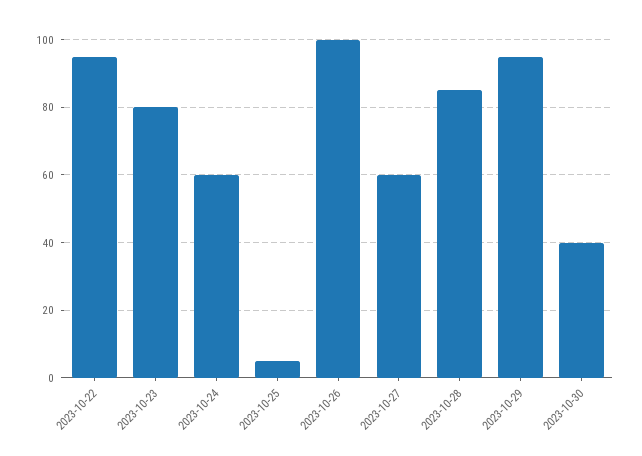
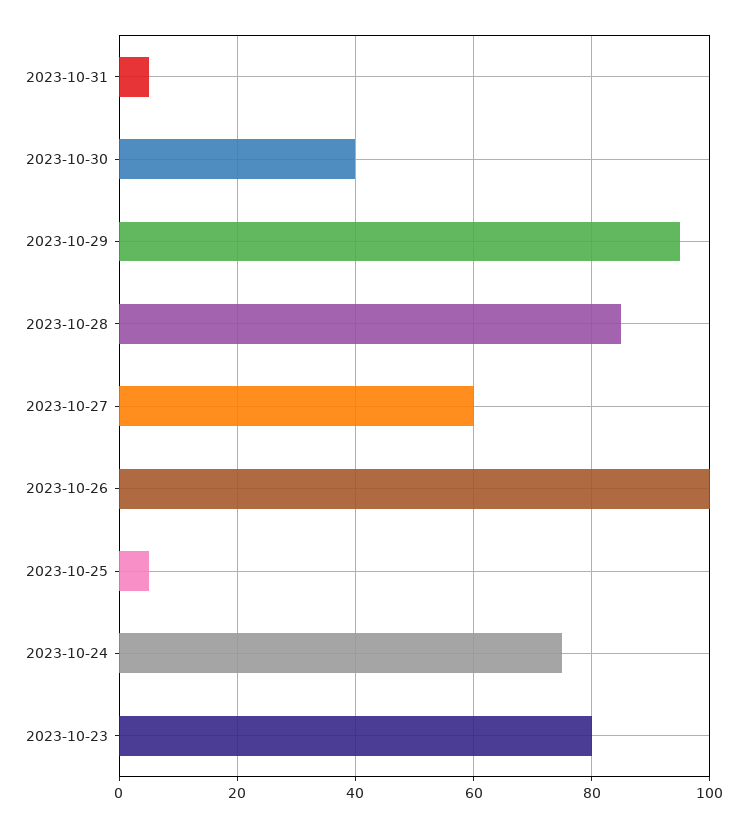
2023-10-22: 95 -> none
2023-10-24: 60 -> 75
2023-10-31: none -> 5

